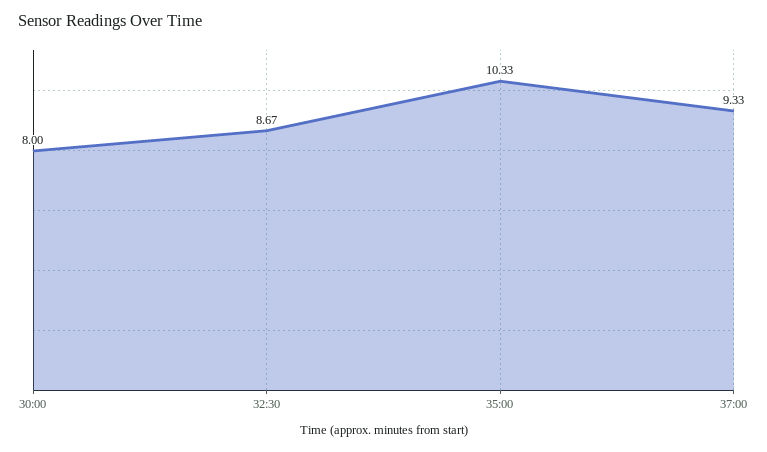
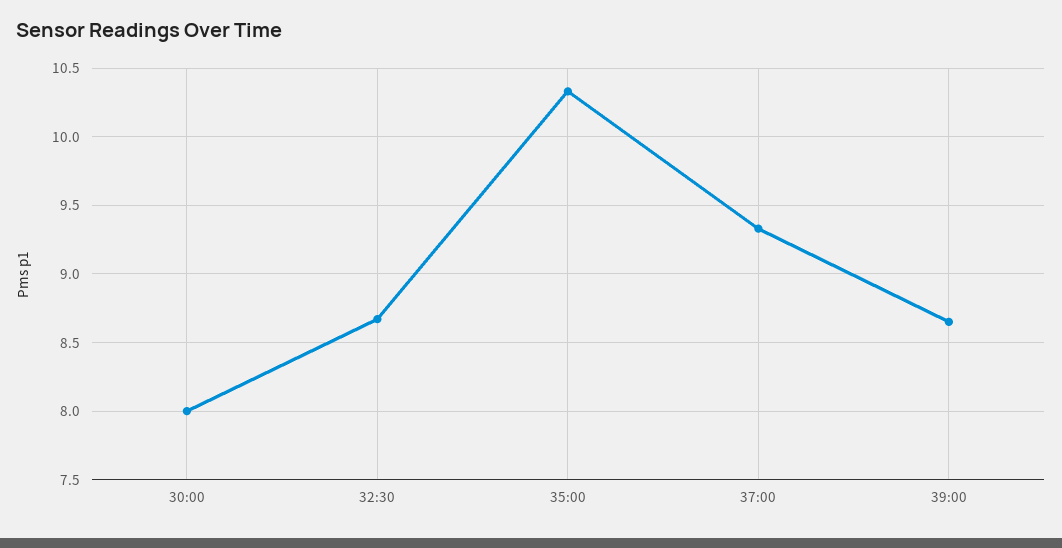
39:00: none -> 8.65

